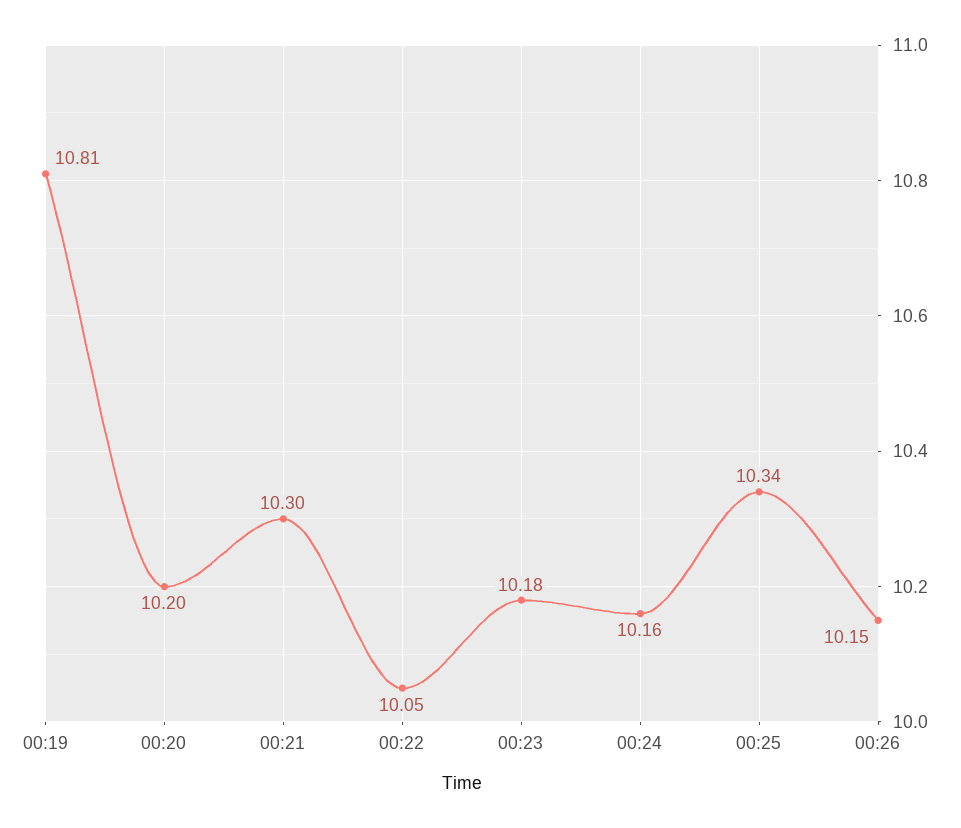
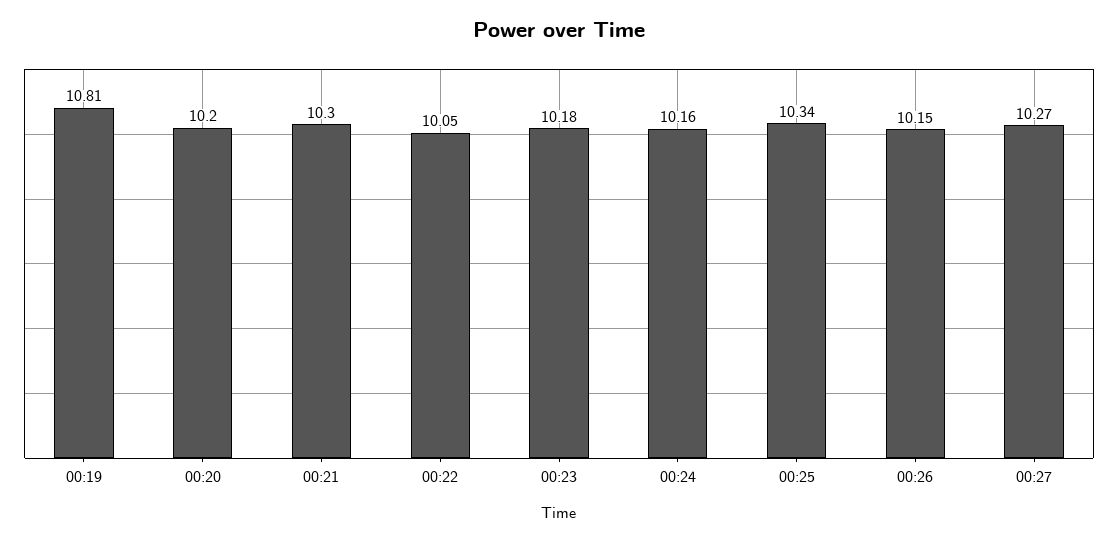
00:27: none -> 10.27

